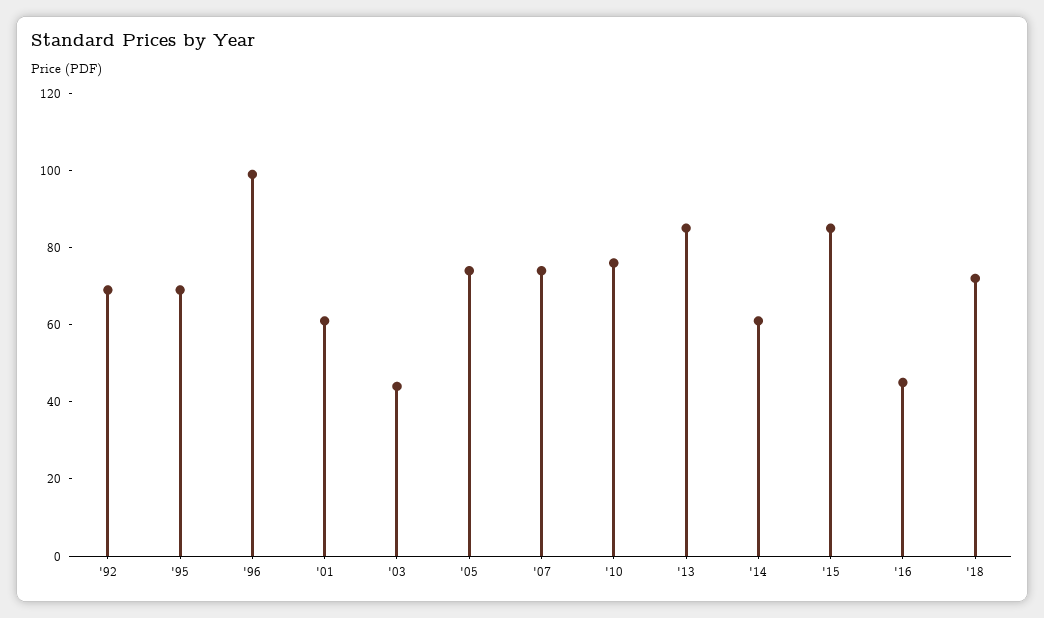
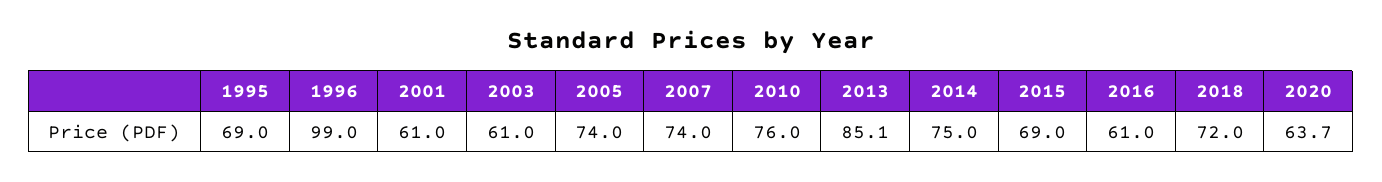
'92: 70 -> none
'03: 45 -> 61
'14: 60 -> 75
'15: 85 -> 69
'16: 45 -> 61
2020: none -> 63.7

